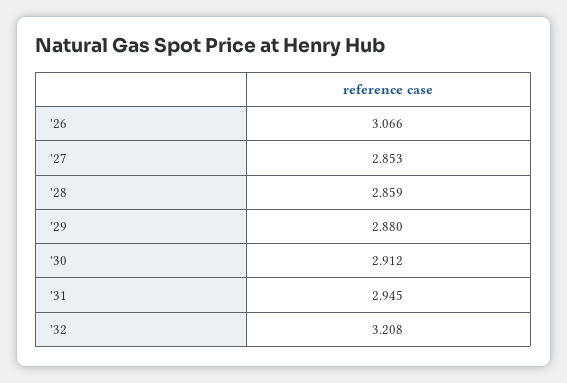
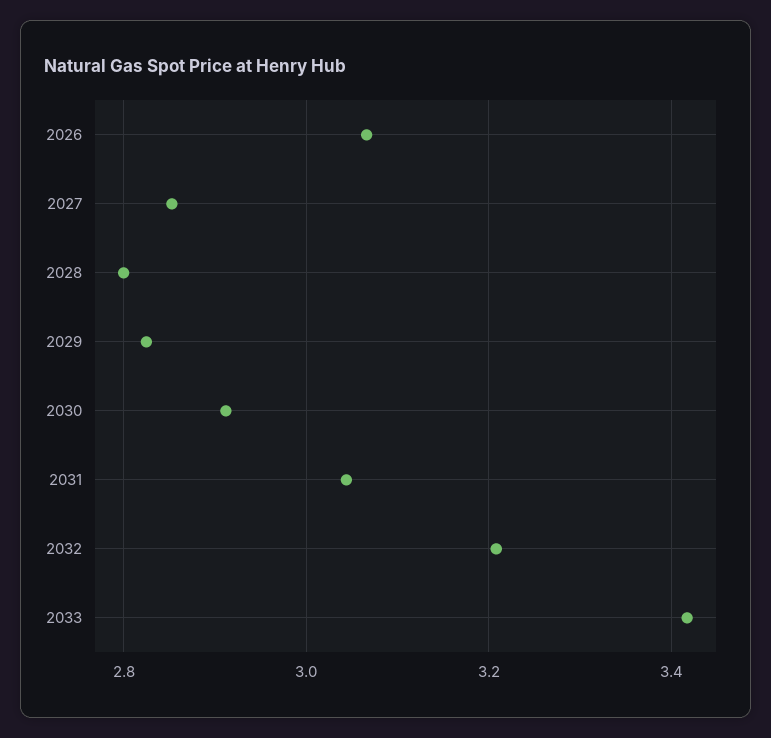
'28: 2.859 -> 2.8
'29: 2.88 -> 2.82
'31: 2.945 -> 3.04
2033: none -> 3.42

